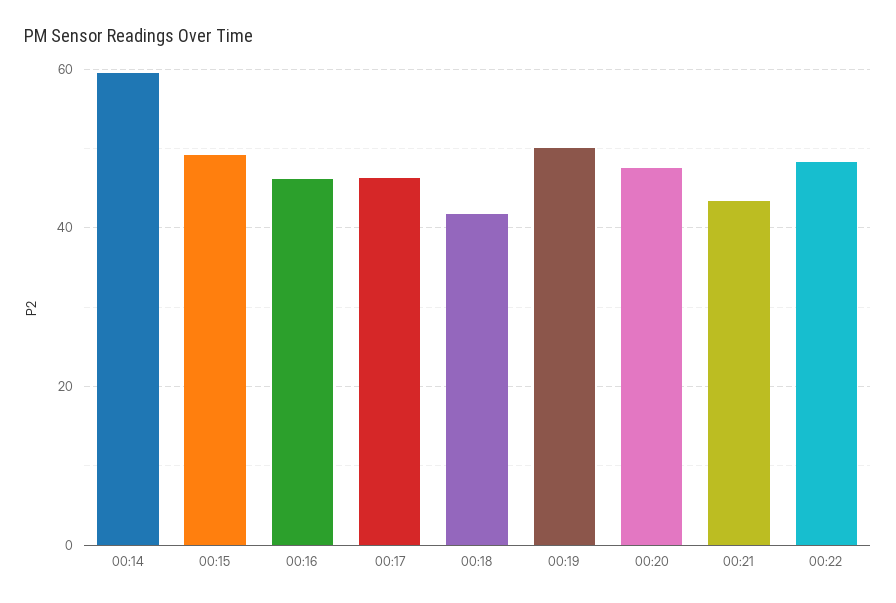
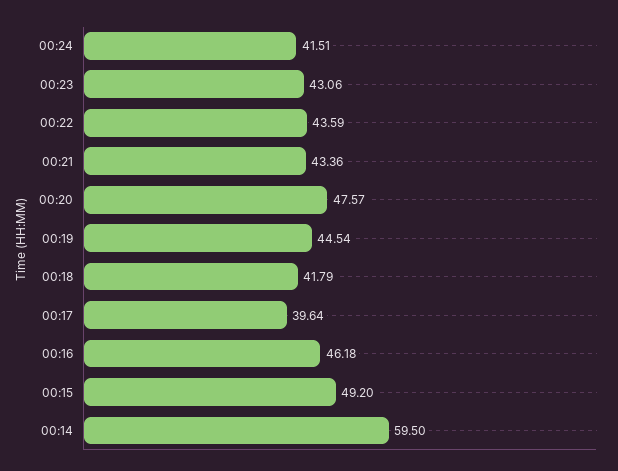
00:17: 46 -> 39.64
00:19: 50 -> 44.54
00:22: 48 -> 43.59
00:24: none -> 41.51
00:23: none -> 43.06

